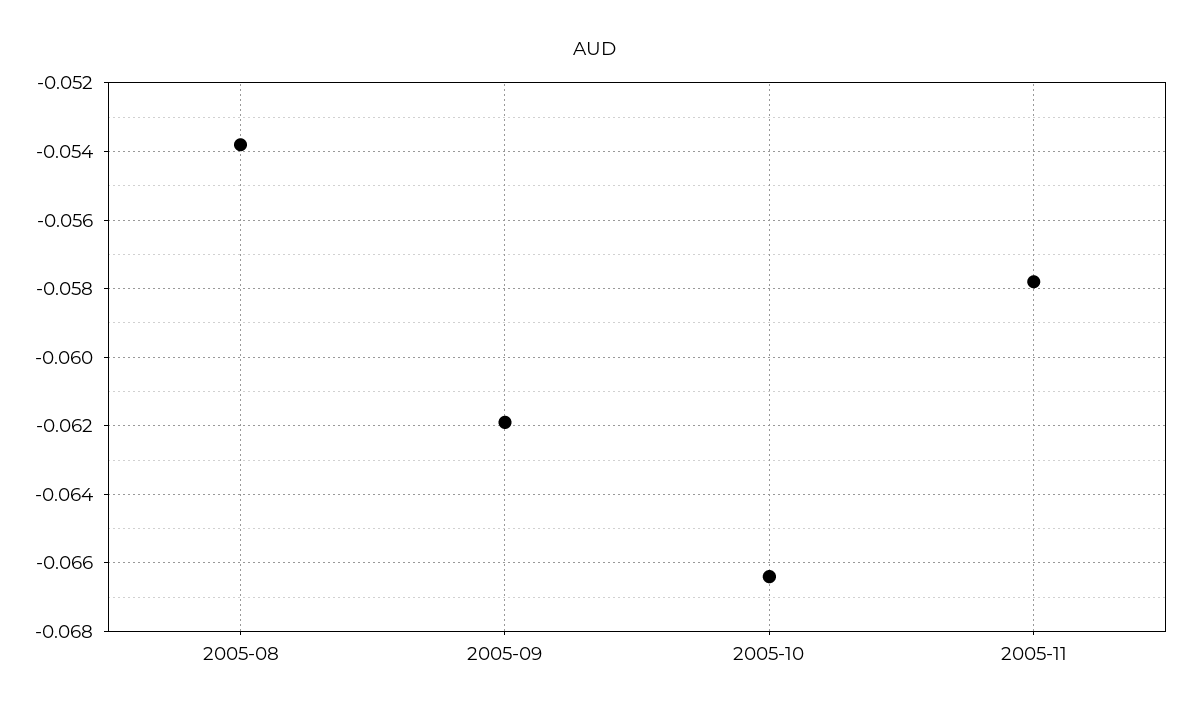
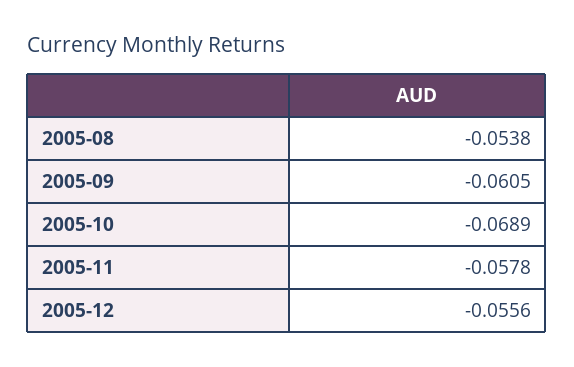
2005-09: -0.062 -> -0.0605
2005-10: -0.0665 -> -0.0689
2005-12: none -> -0.0556

